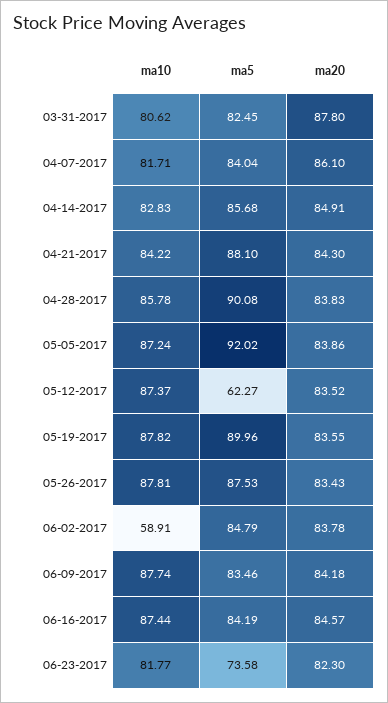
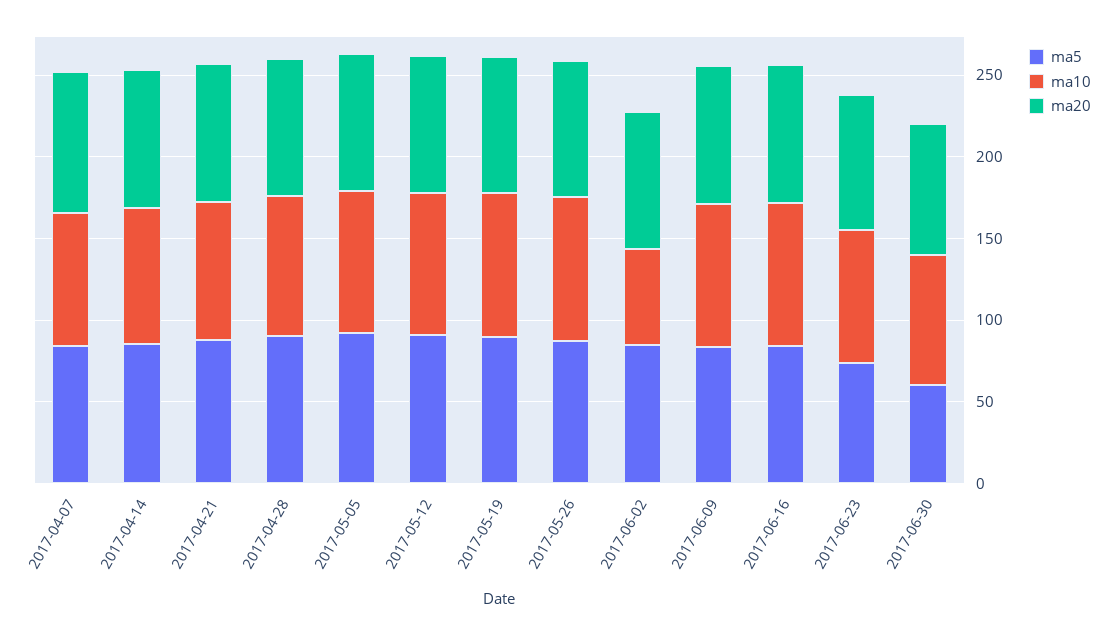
ma10, 03-31-2017: 80.62 -> none
ma5, 03-31-2017: 82.45 -> none
ma20, 03-31-2017: 87.8 -> none
ma5, 05-12-2017: 62.27 -> 90
ma5, 2017-06-30: none -> 60
ma10, 2017-06-30: none -> 80
ma20, 2017-06-30: none -> 80

